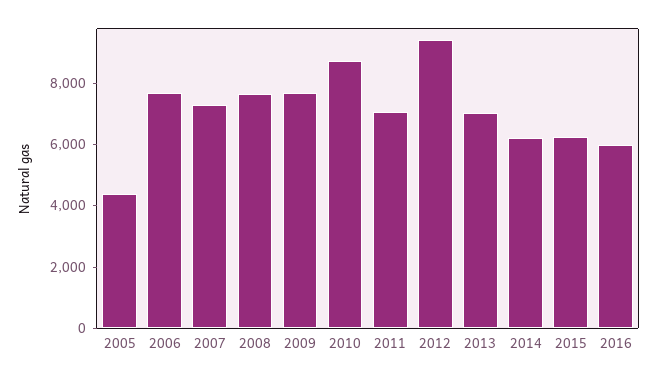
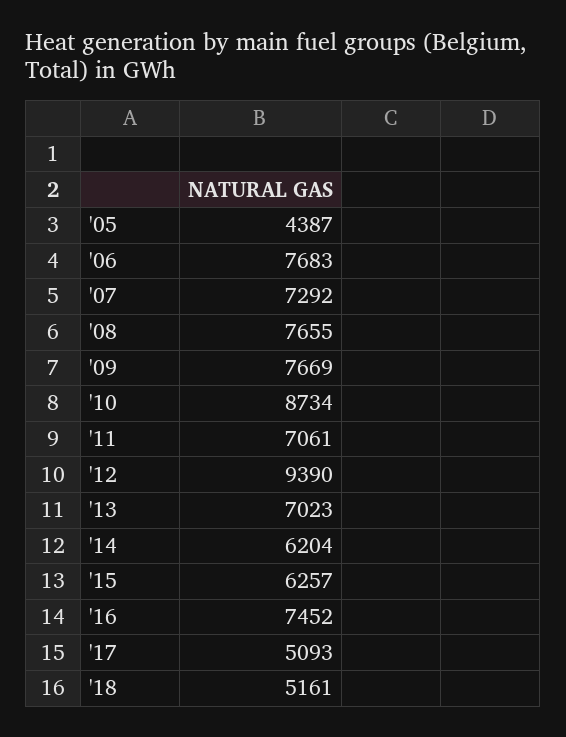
2016: 6000 -> 7452
'17: none -> 5093
'18: none -> 5161

